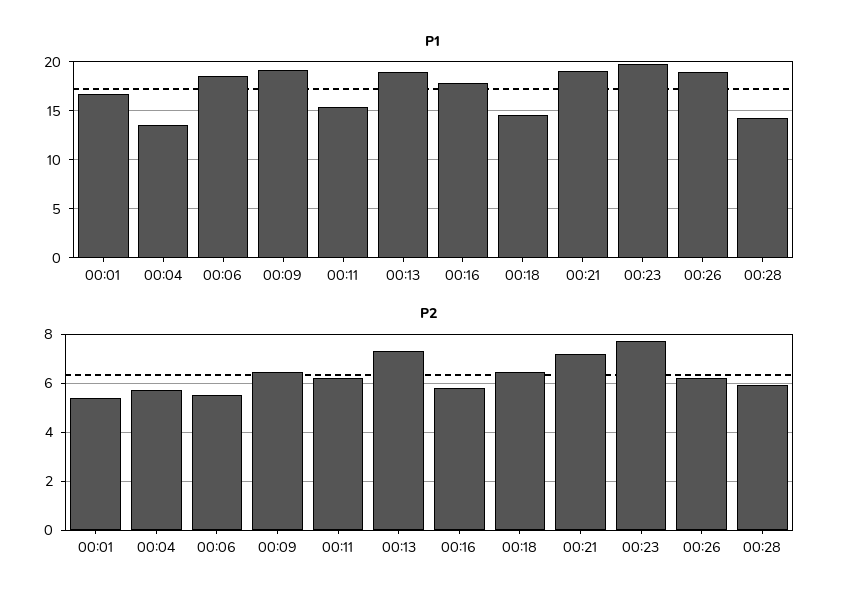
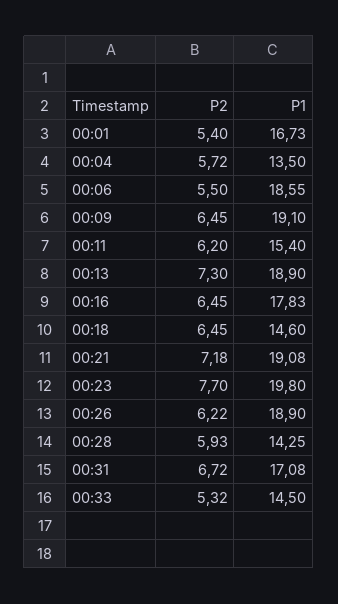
P2, 00:16: 5.75 -> 6.45
P2, 00:31: none -> 6.72
P1, 00:31: none -> 17.08
P2, 00:33: none -> 5.32
P1, 00:33: none -> 14.5

